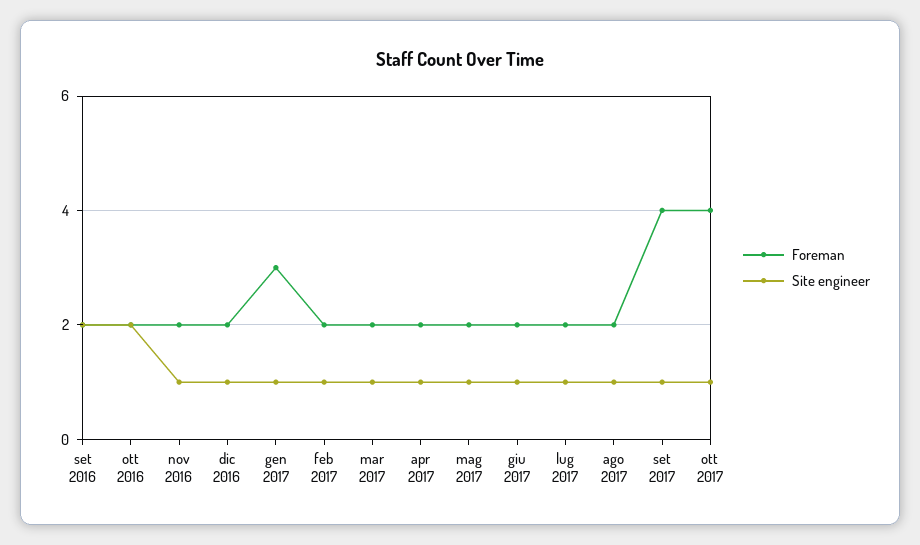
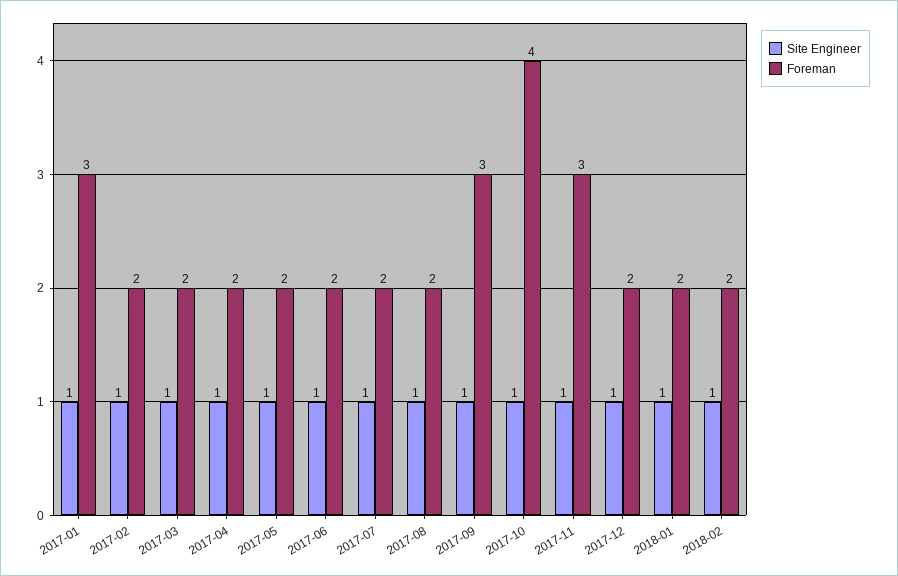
Foreman, set 2016: 2 -> none
Site engineer, set 2016: 2 -> none
Foreman, ott 2016: 2 -> none
Site engineer, ott 2016: 2 -> none
Foreman, nov 2016: 2 -> none
Site engineer, nov 2016: 1 -> none
Foreman, dic 2016: 2 -> none
Site engineer, dic 2016: 1 -> none
Foreman, set 2017: 4 -> 3
Site engineer, 2017-11: none -> 1
Foreman, 2017-11: none -> 3
Site engineer, 2017-12: none -> 1
Foreman, 2017-12: none -> 2
Site engineer, 2018-01: none -> 1
Foreman, 2018-01: none -> 2
Site engineer, 2018-02: none -> 1
Foreman, 2018-02: none -> 2

